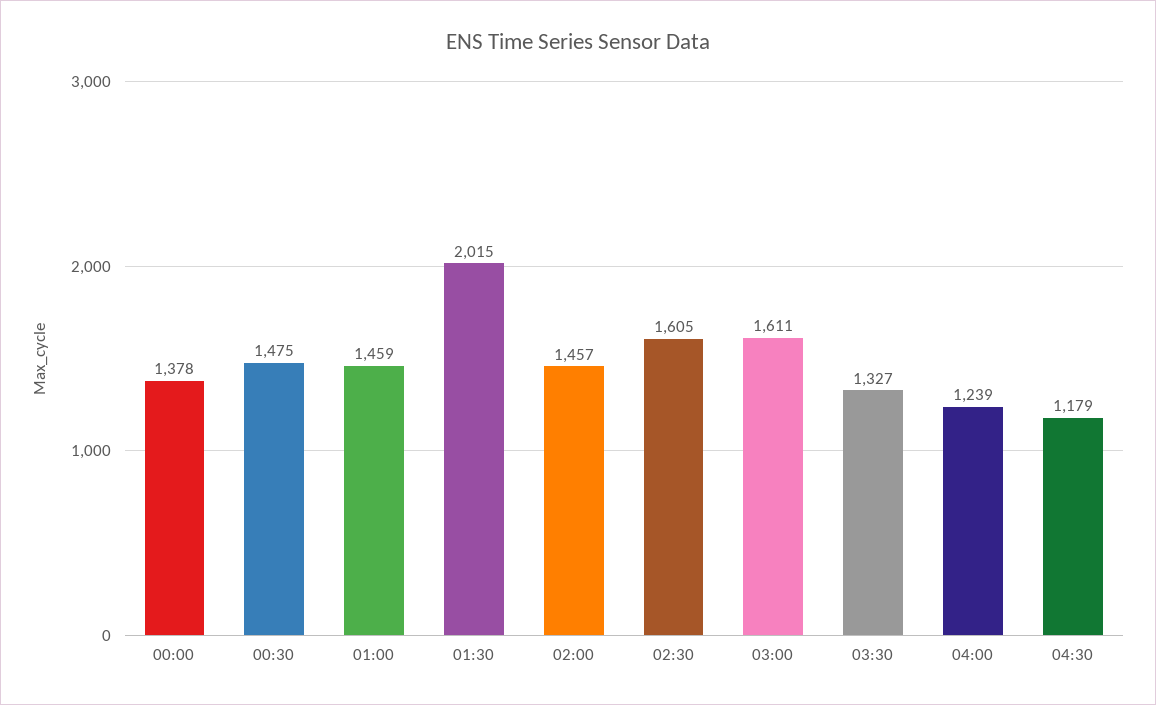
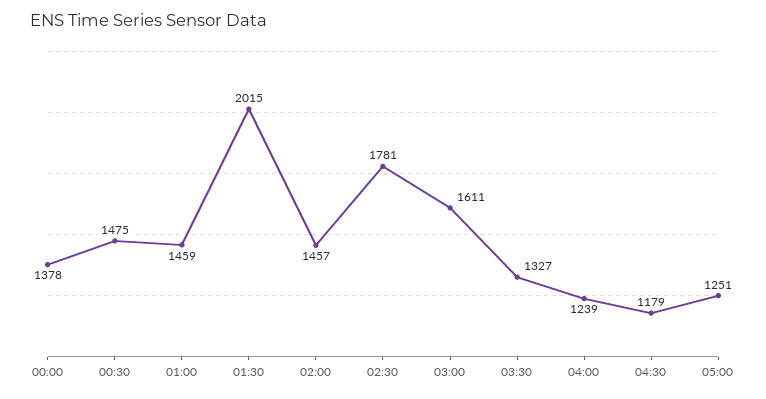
02:30: 1605 -> 1781
05:00: none -> 1251

